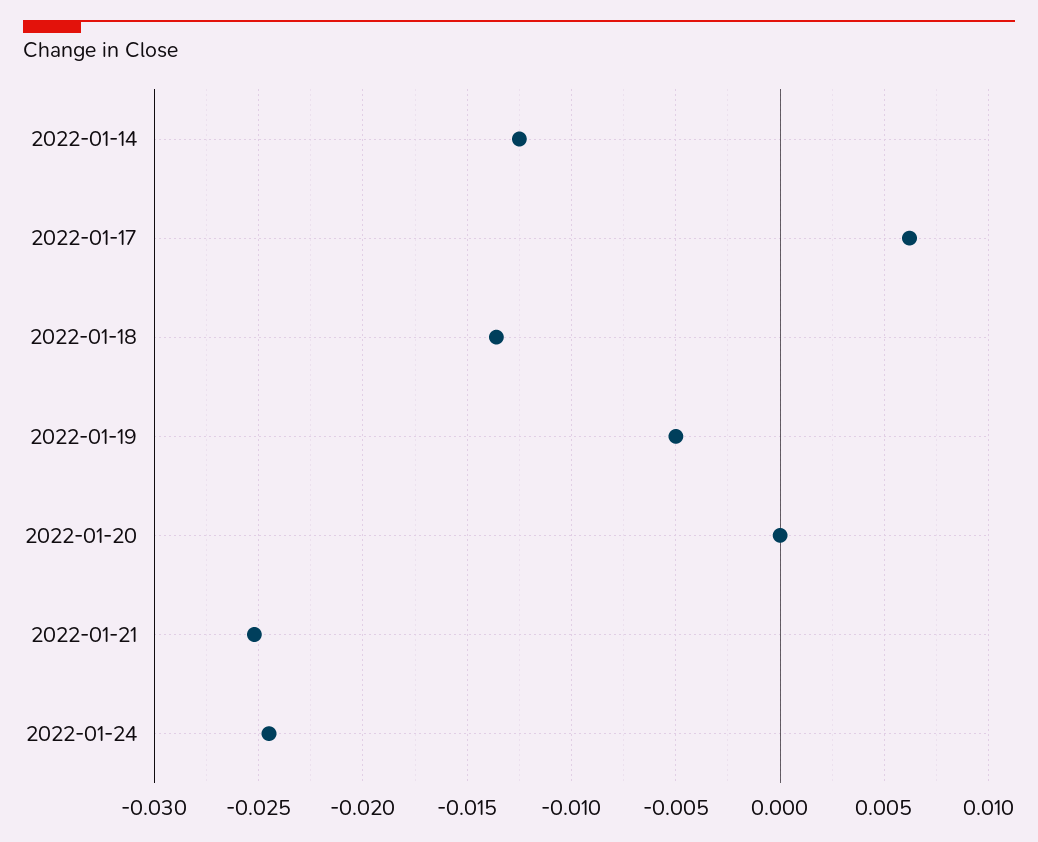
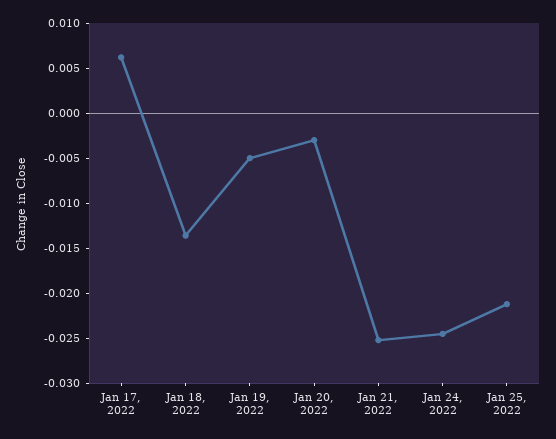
2022-01-14: -0.0125 -> none
2022-01-20: 0 -> -0.003
Jan 25, 2022: none -> -0.021

